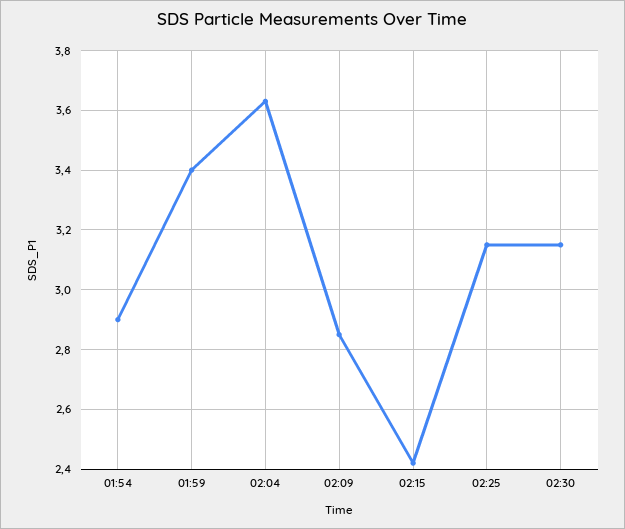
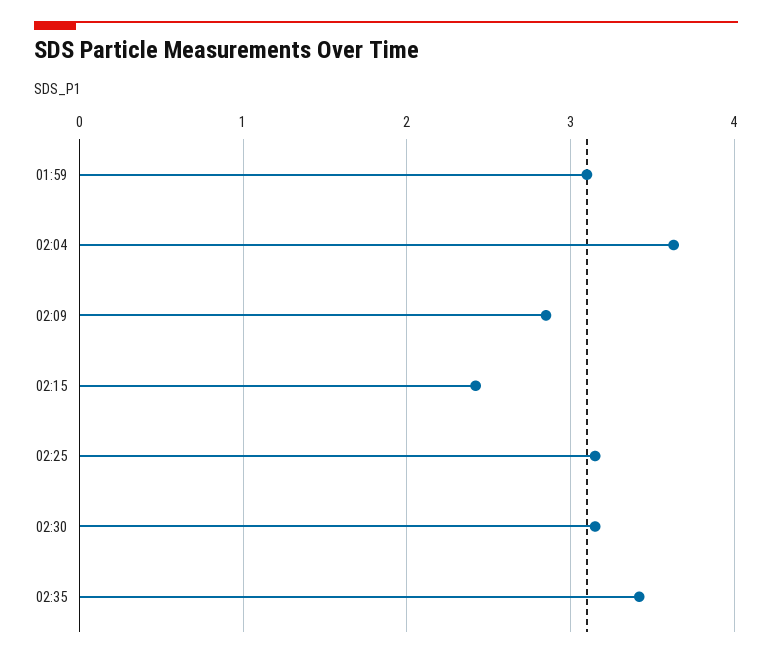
01:54: 2.9 -> none
01:59: 3.4 -> 3.1
02:35: none -> 3.4

